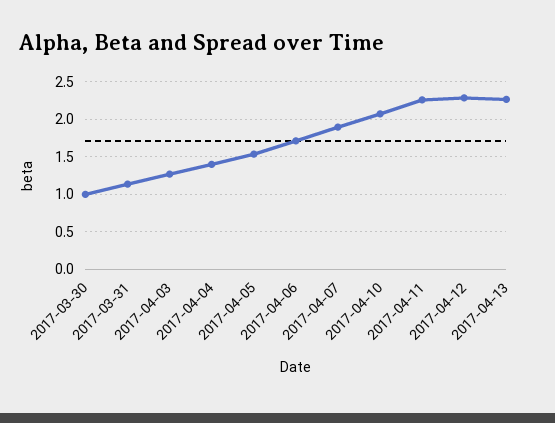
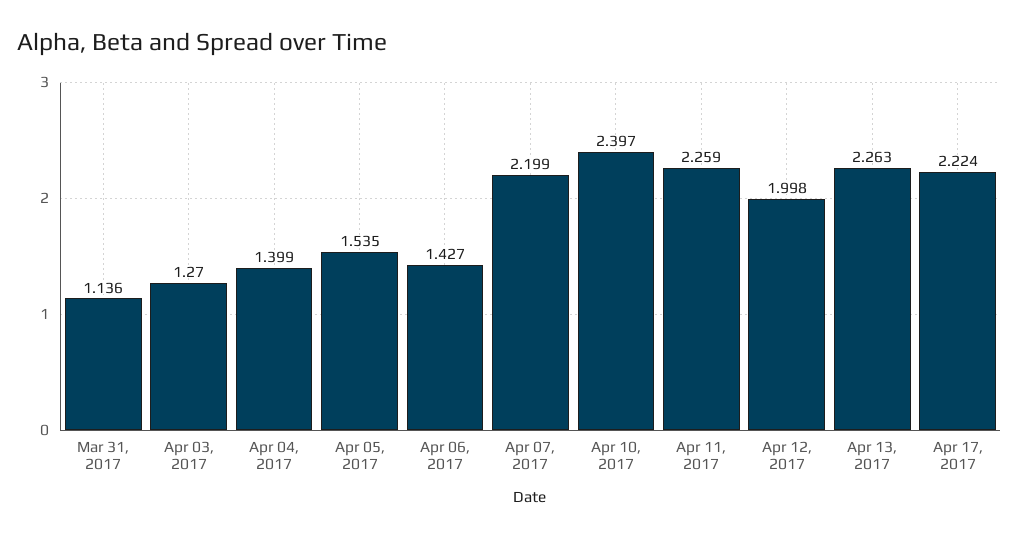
2017-03-30: 1 -> none
2017-04-06: 1.7 -> 1.427
2017-04-07: 1.9 -> 2.199
2017-04-10: 2.1 -> 2.397
2017-04-12: 2.3 -> 1.998
Apr 17, 2017: none -> 2.224

